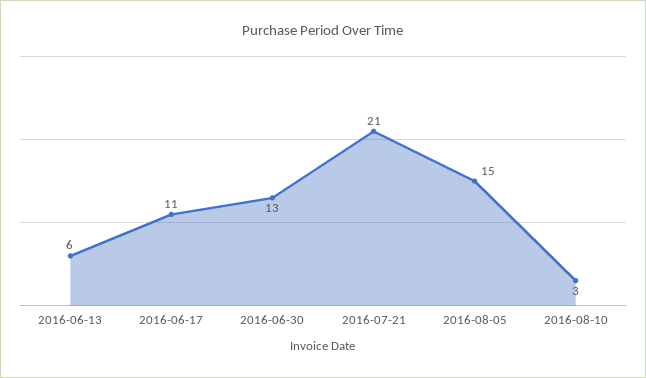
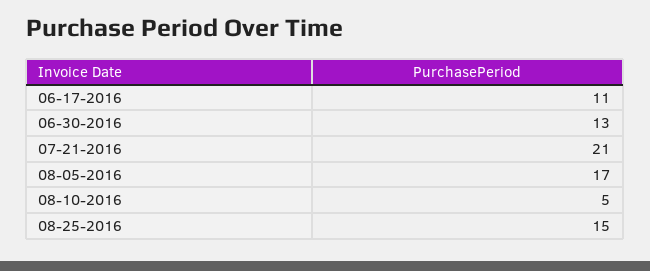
2016-06-13: 6 -> none
2016-08-05: 15 -> 17
2016-08-10: 3 -> 5
08-25-2016: none -> 15

